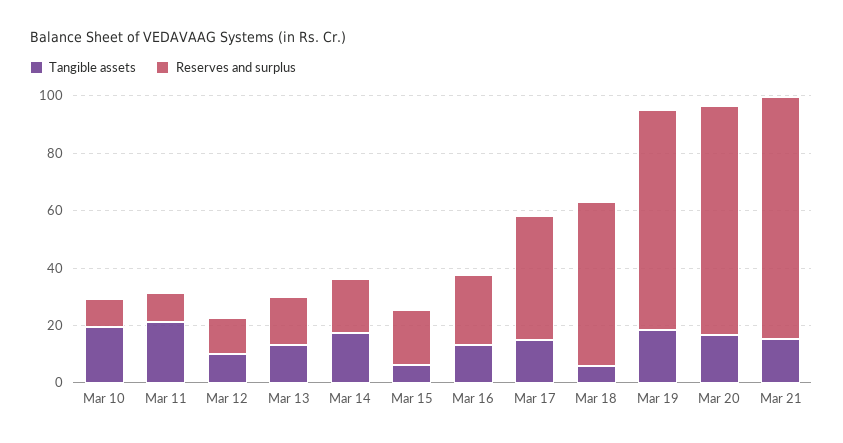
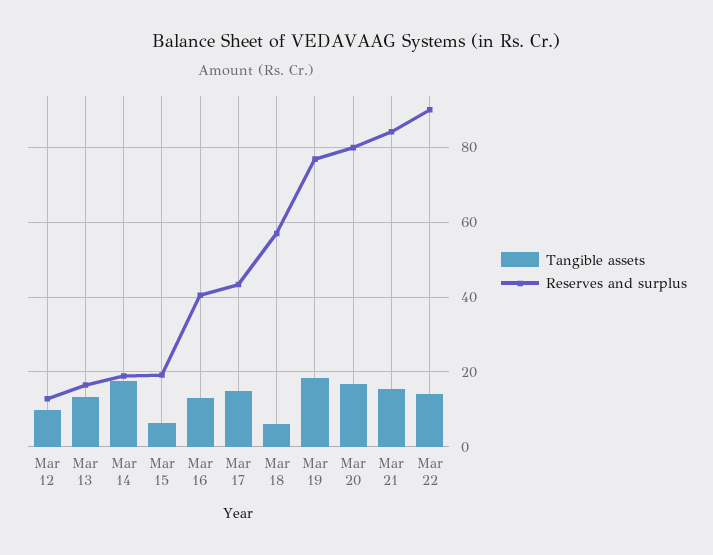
Tangible assets, Mar 10: 20 -> none
Reserves and surplus, Mar 10: 10 -> none
Tangible assets, Mar 11: 20 -> none
Reserves and surplus, Mar 11: 10 -> none
Reserves and surplus, Mar 16: 25 -> 40
Tangible assets, Mar 22: none -> 14
Reserves and surplus, Mar 22: none -> 90

